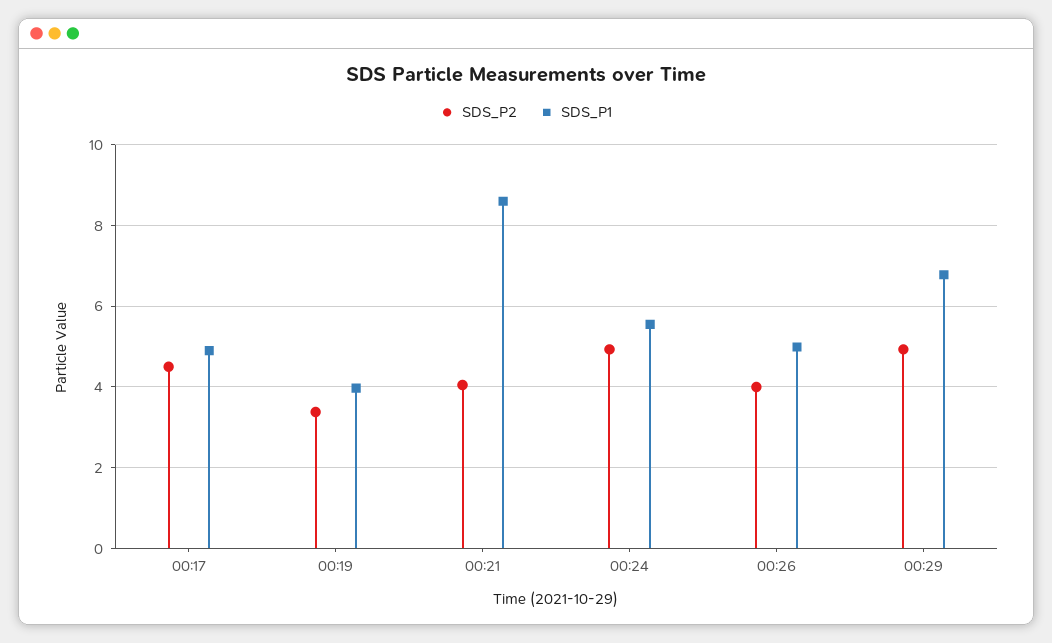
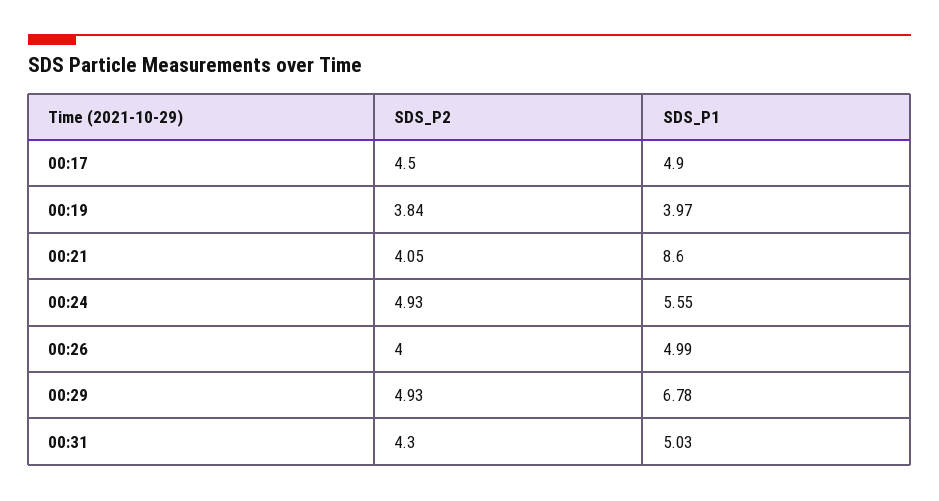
SDS_P2, 00:19: 3.4 -> 3.84
SDS_P2, 00:31: none -> 4.3
SDS_P1, 00:31: none -> 5.03

